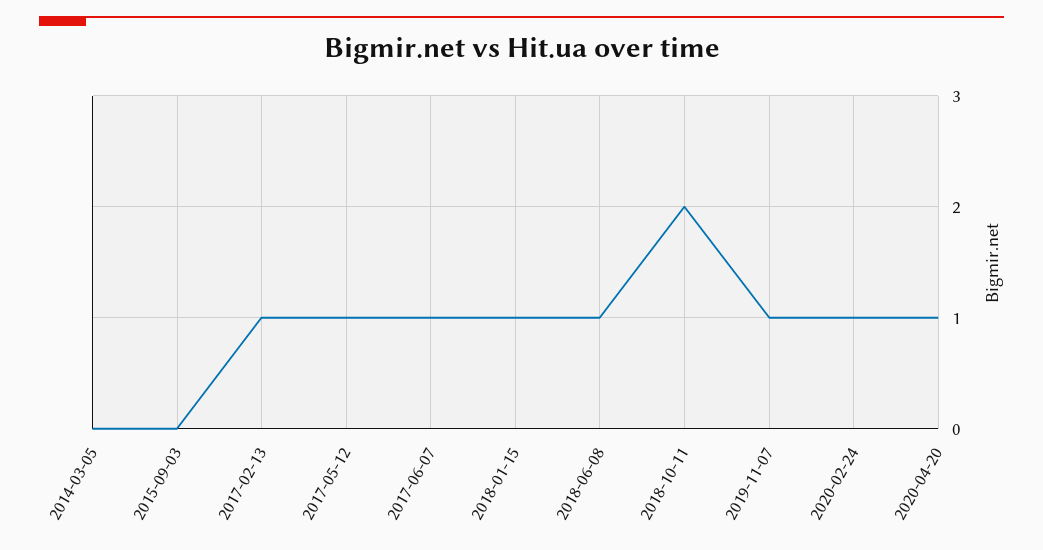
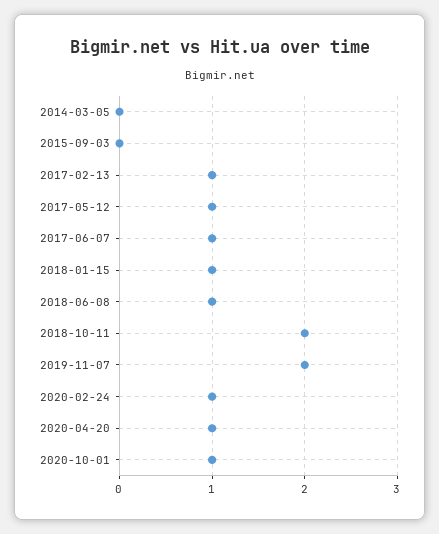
2019-11-07: 1 -> 2
2020-10-01: none -> 1

